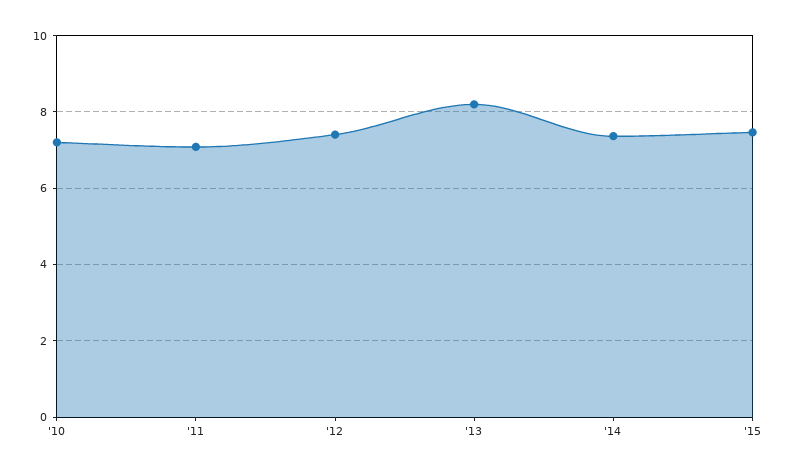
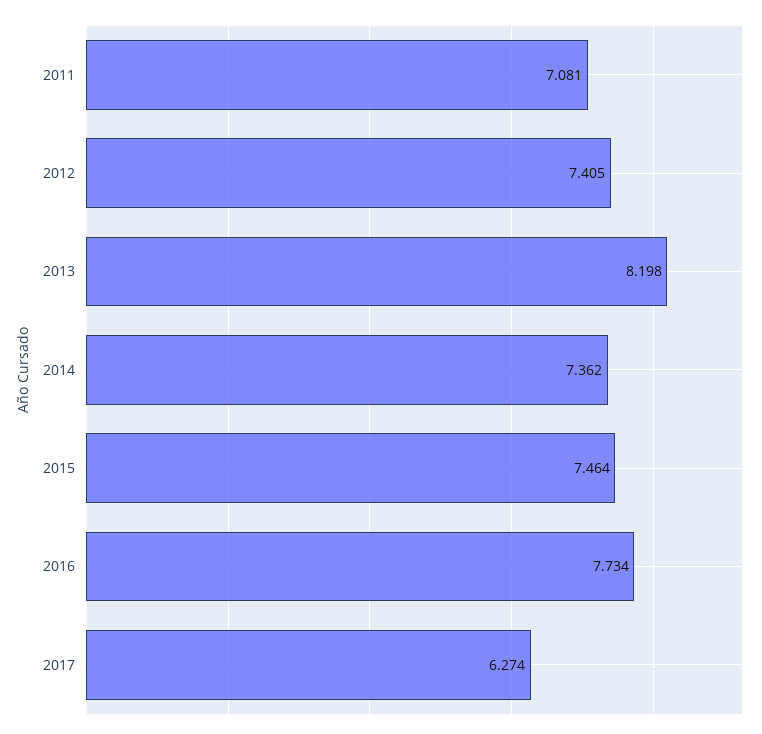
'10: 7.2 -> none
2016: none -> 7.734
2017: none -> 6.274

